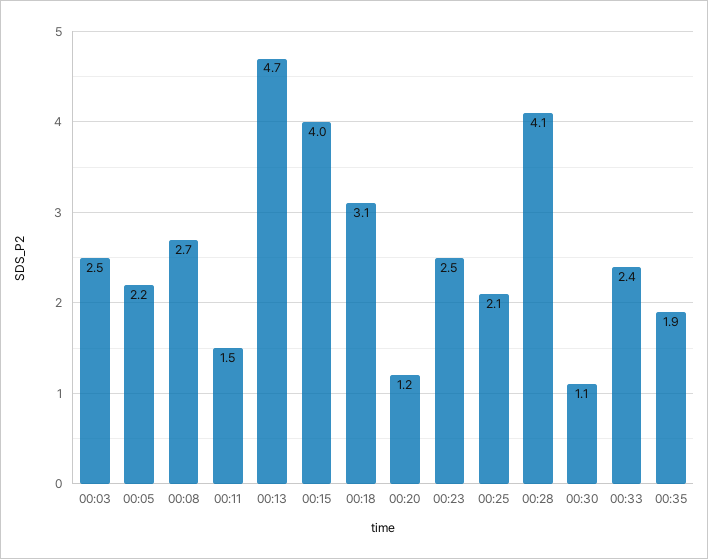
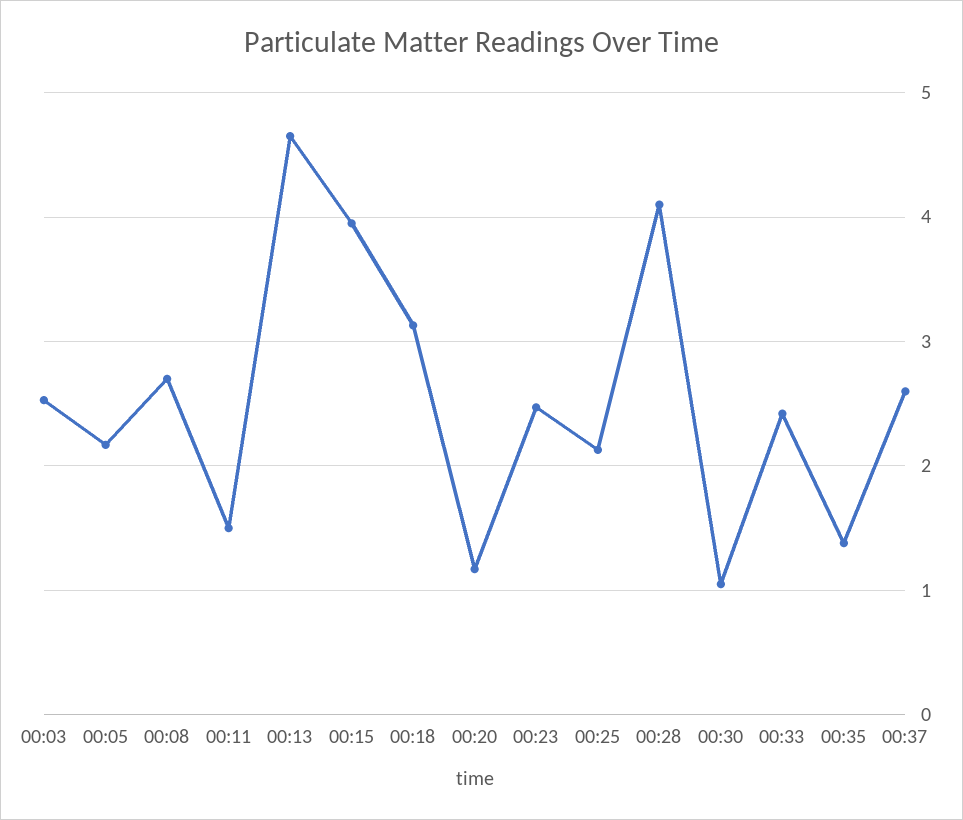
00:35: 1.9 -> 1.4
00:37: none -> 2.6

